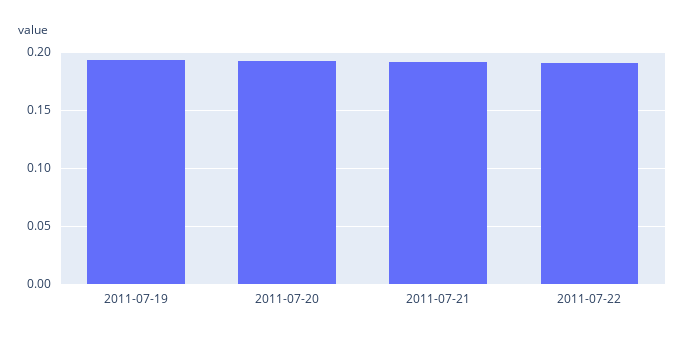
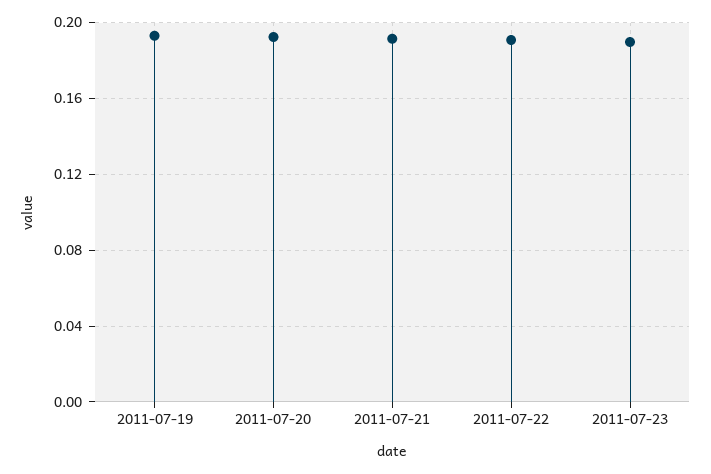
2011-07-23: none -> 0.19

